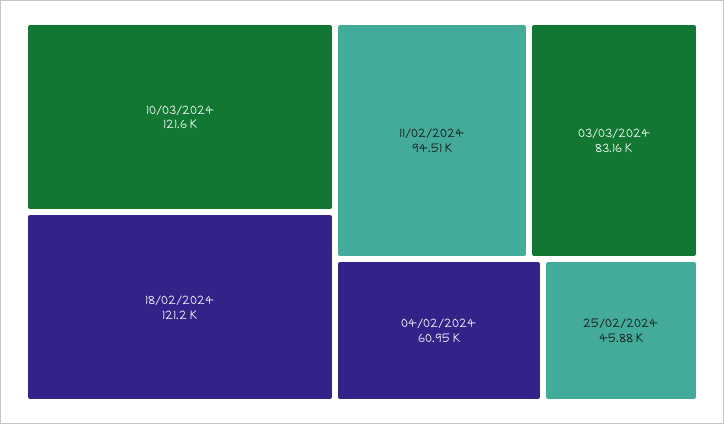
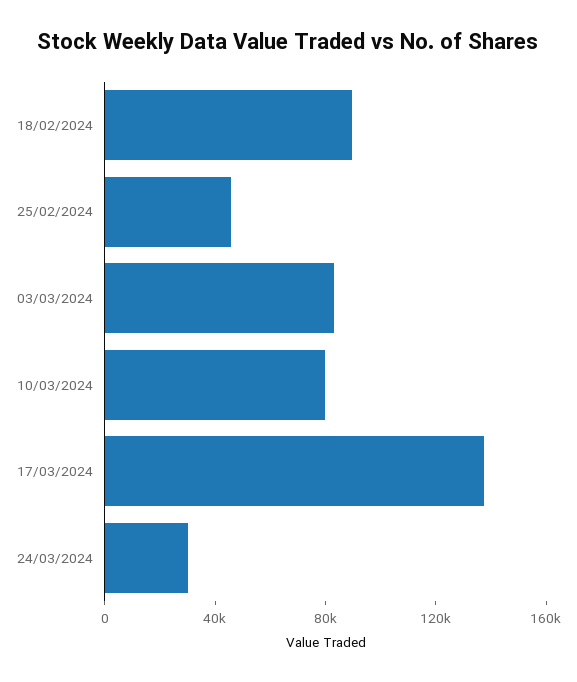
10/03/2024: 121600 -> 80000
18/02/2024: 121200 -> 90000
11/02/2024: 94510 -> none
04/02/2024: 60950 -> none
17/03/2024: none -> 140000
24/03/2024: none -> 30000

